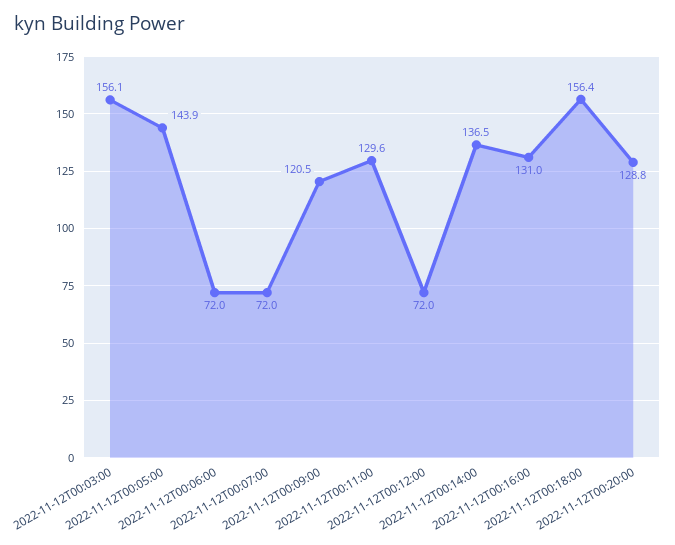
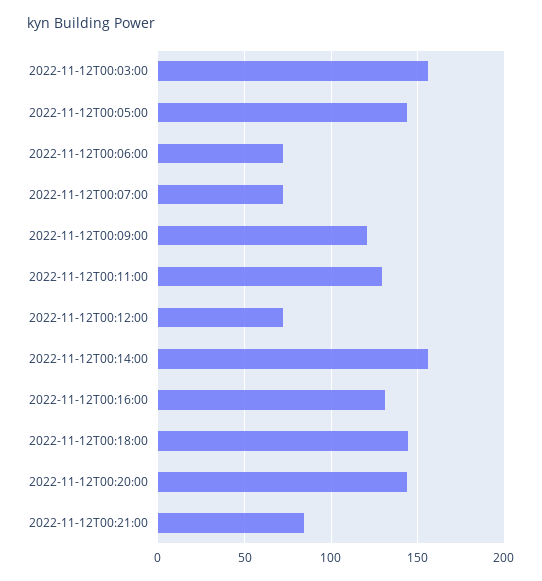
2022-11-12T00:14:00: 136.5 -> 155
2022-11-12T00:18:00: 156.4 -> 145
2022-11-12T00:20:00: 128.8 -> 145
2022-11-12T00:21:00: none -> 85

